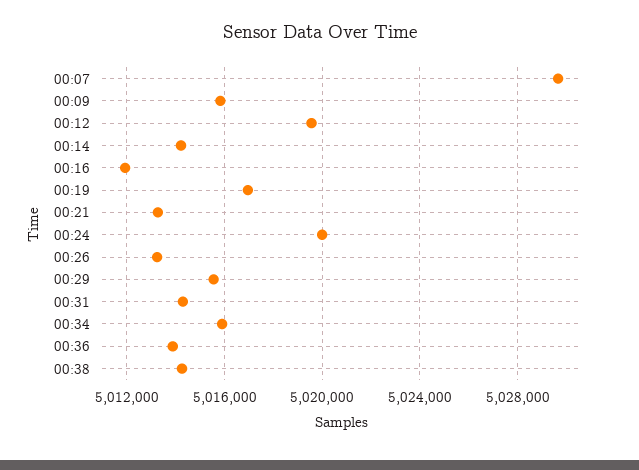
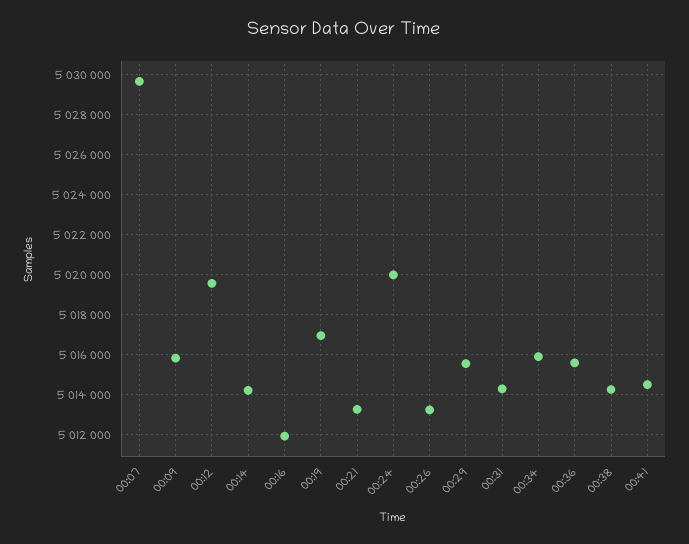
00:36: 5014000 -> 5015500
00:41: none -> 5014500

